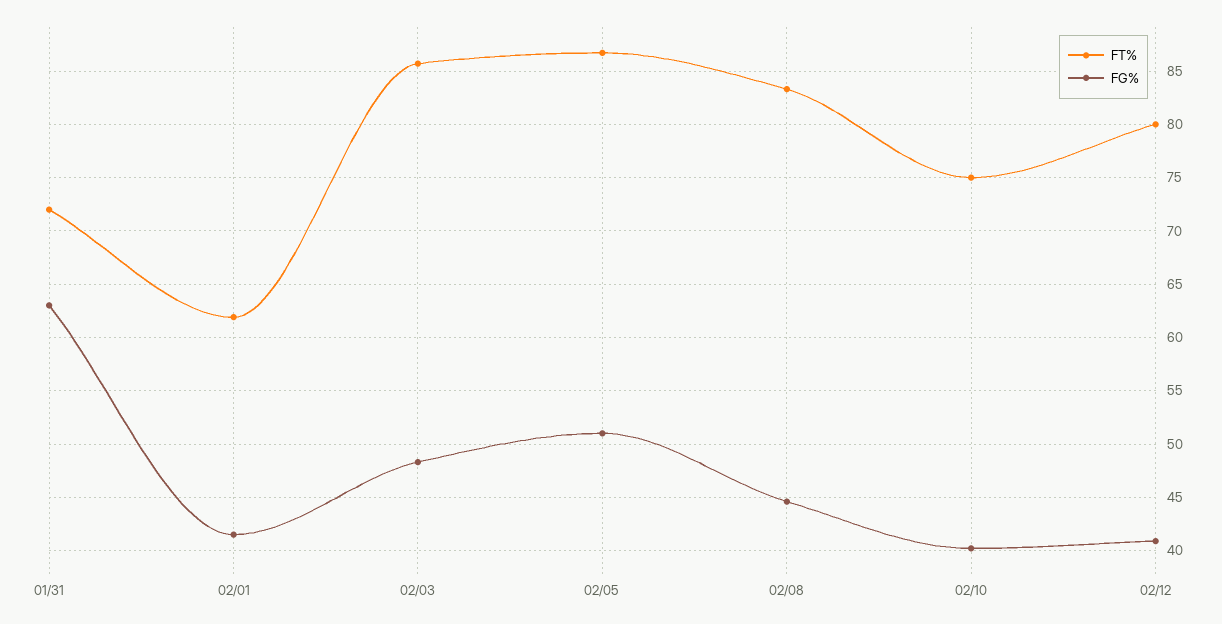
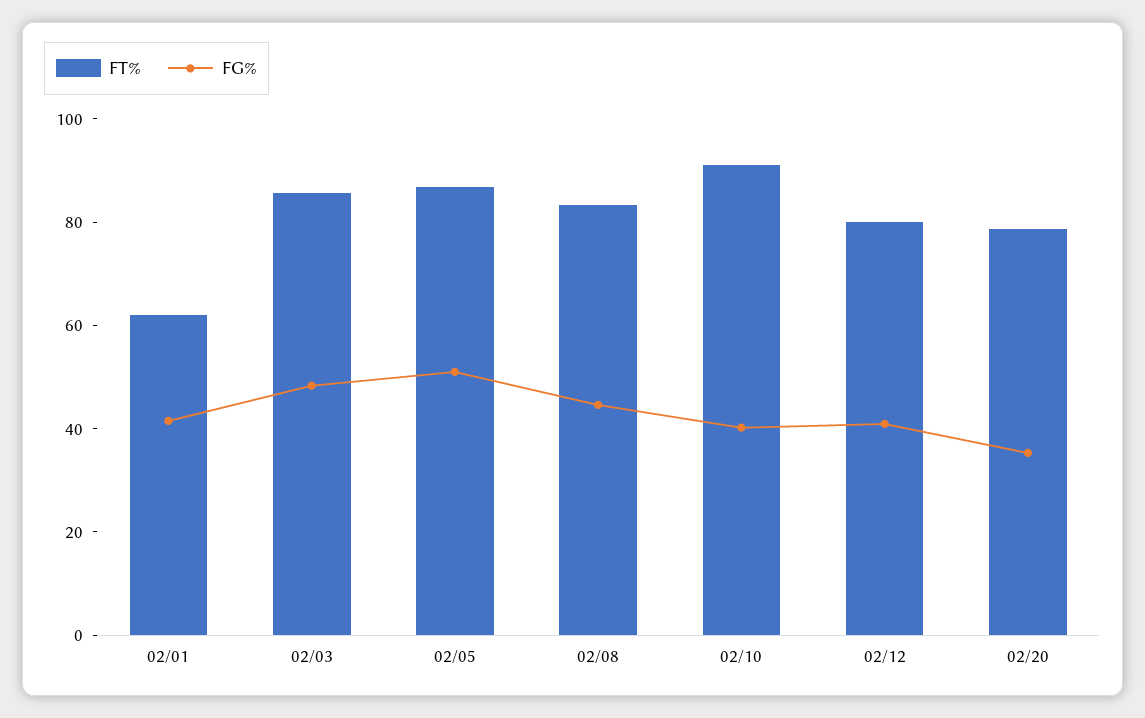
FT%, 01/31: 72 -> none
FG%, 01/31: 63 -> none
FT%, 02/10: 75 -> 90
FT%, 02/20: none -> 80
FG%, 02/20: none -> 35

